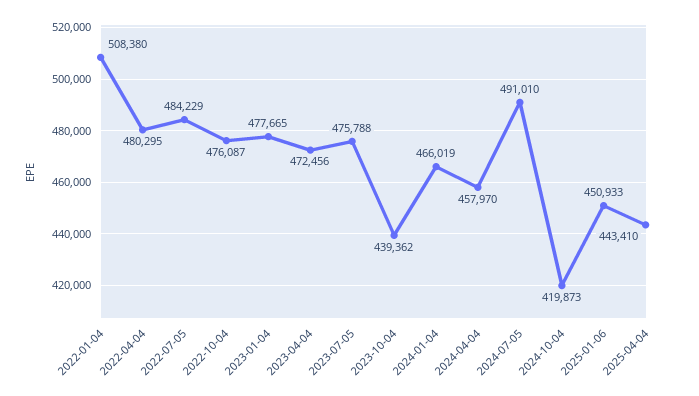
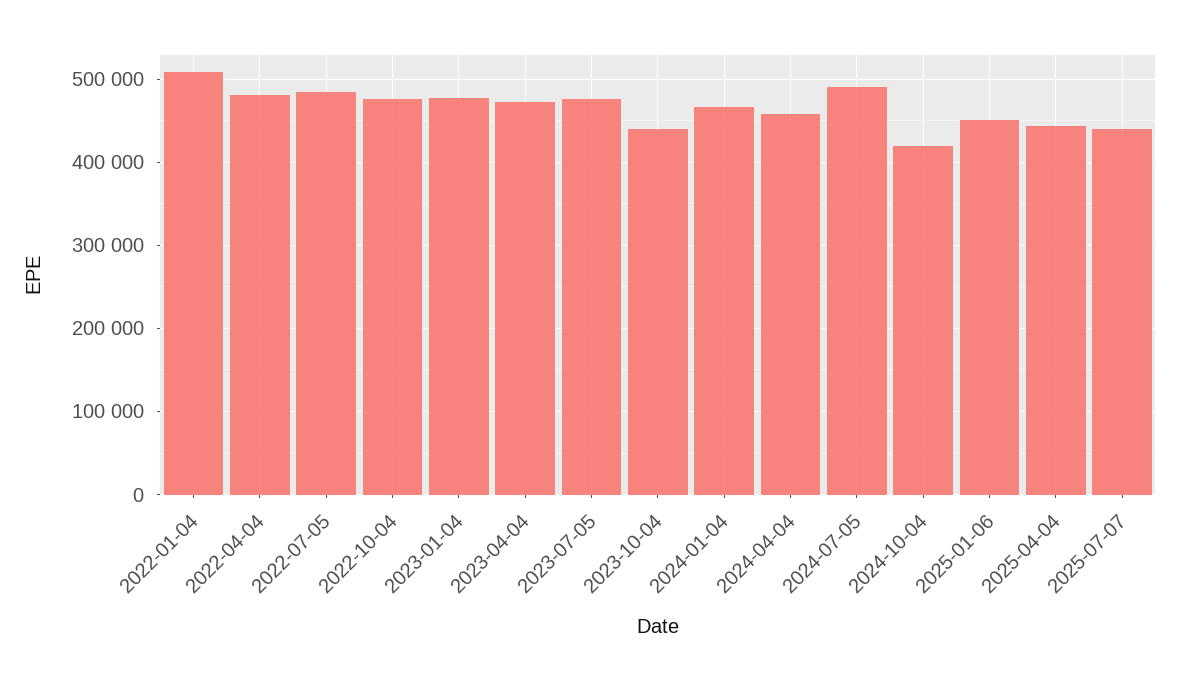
2025-07-07: none -> 440000

